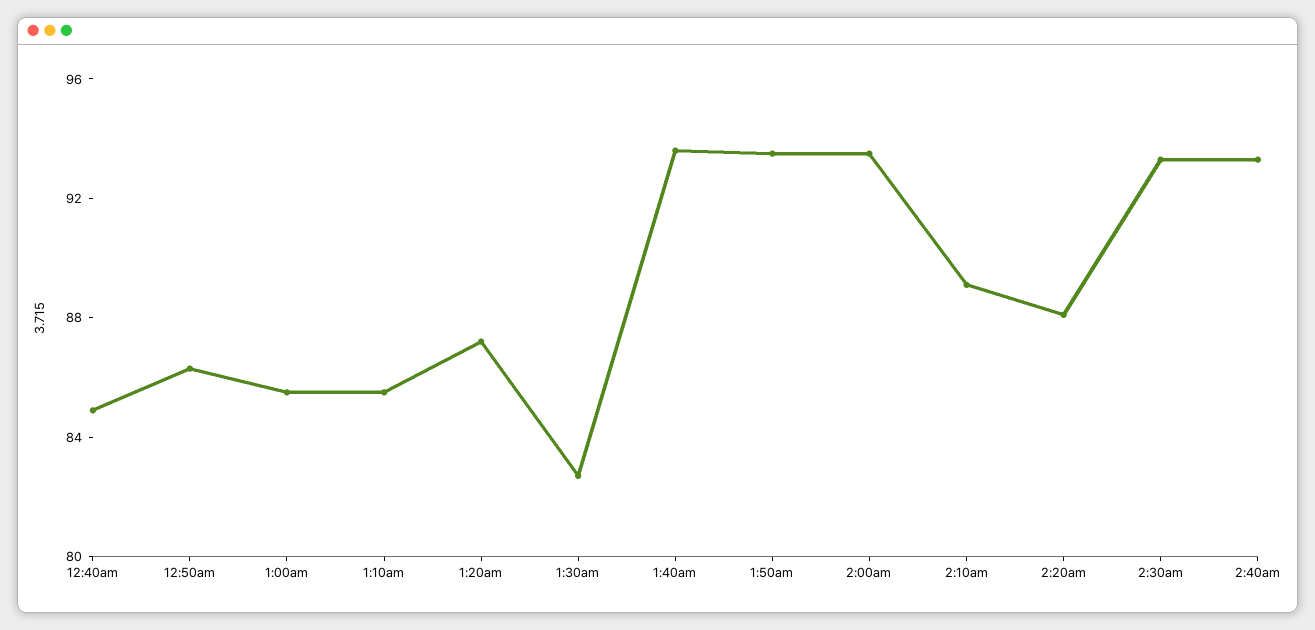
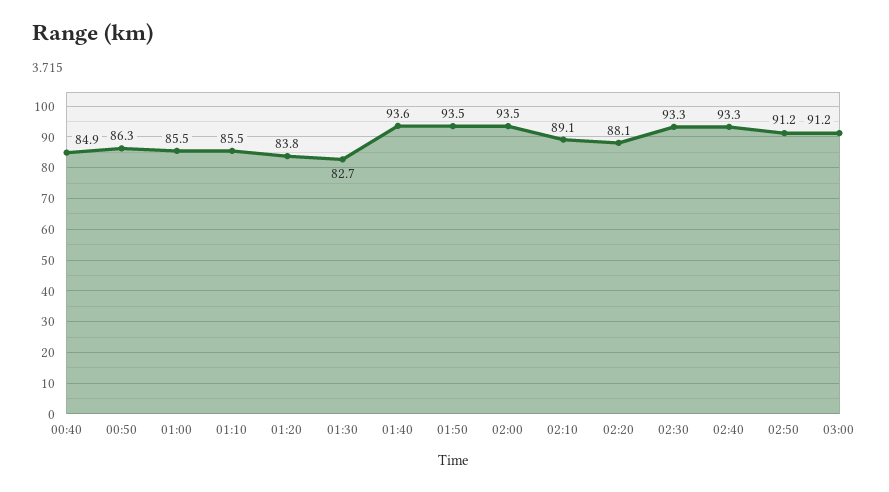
1:20am: 87 -> 83.8
02:50: none -> 91.2
03:00: none -> 91.2

